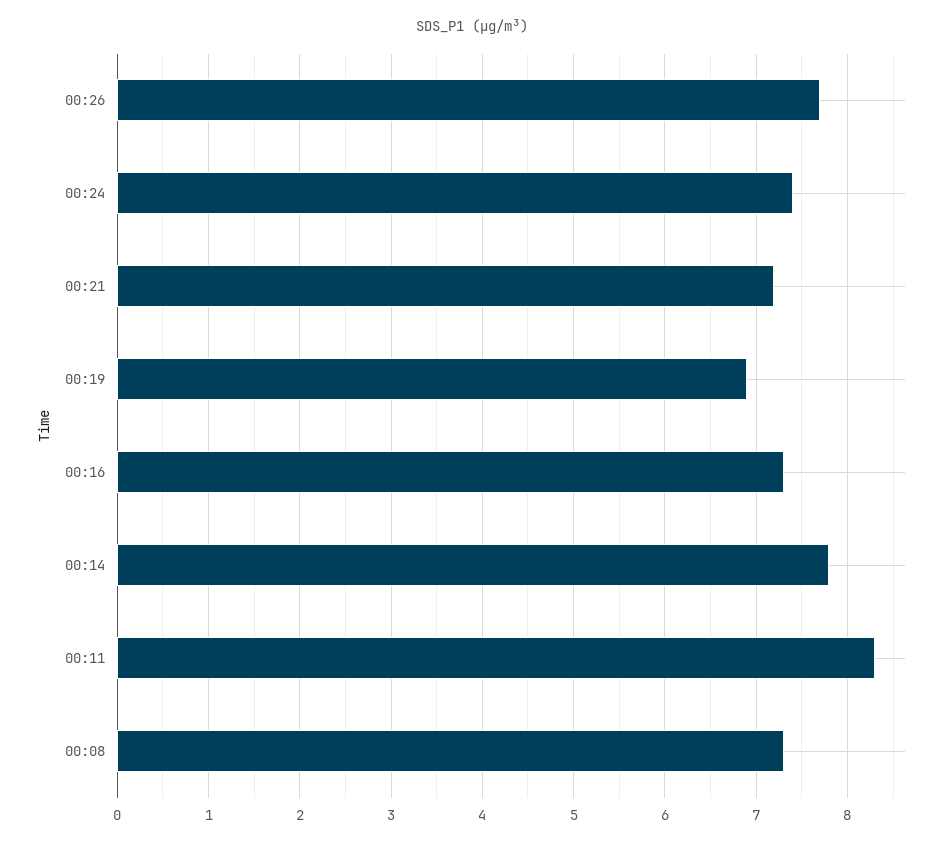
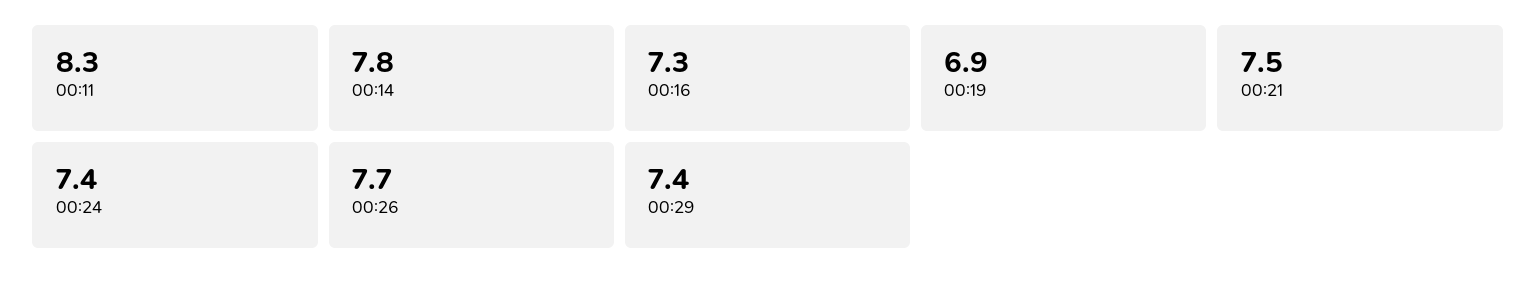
00:21: 7.2 -> 7.5
00:08: 7.3 -> none
00:29: none -> 7.4

